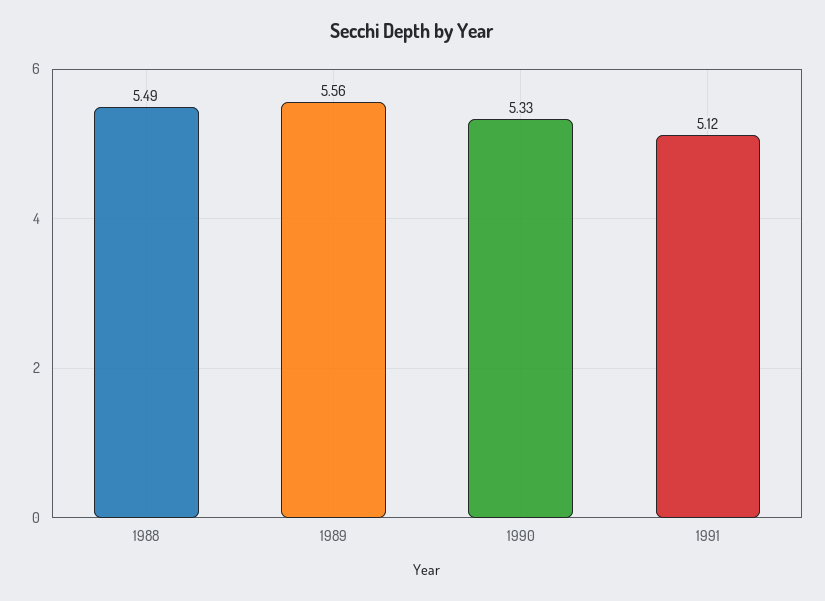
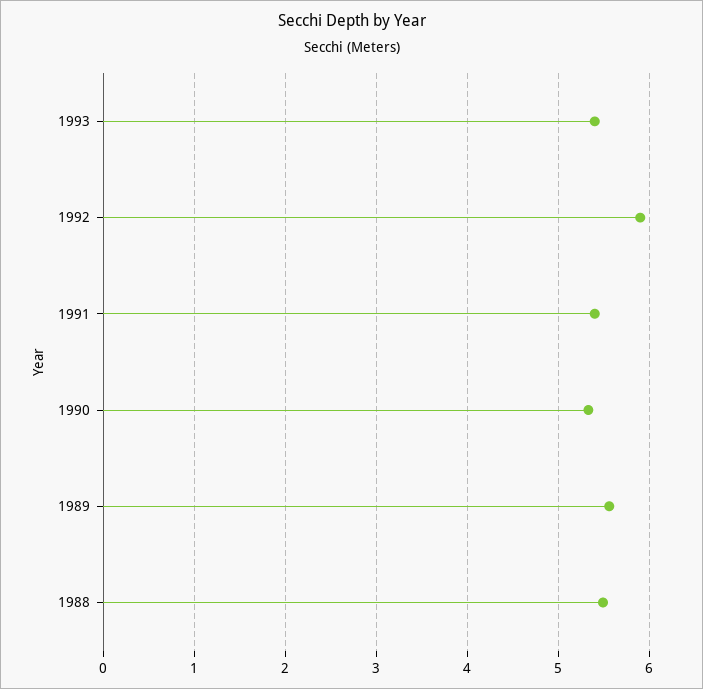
1991: 5.12 -> 5.4
1993: none -> 5.4
1992: none -> 5.9

